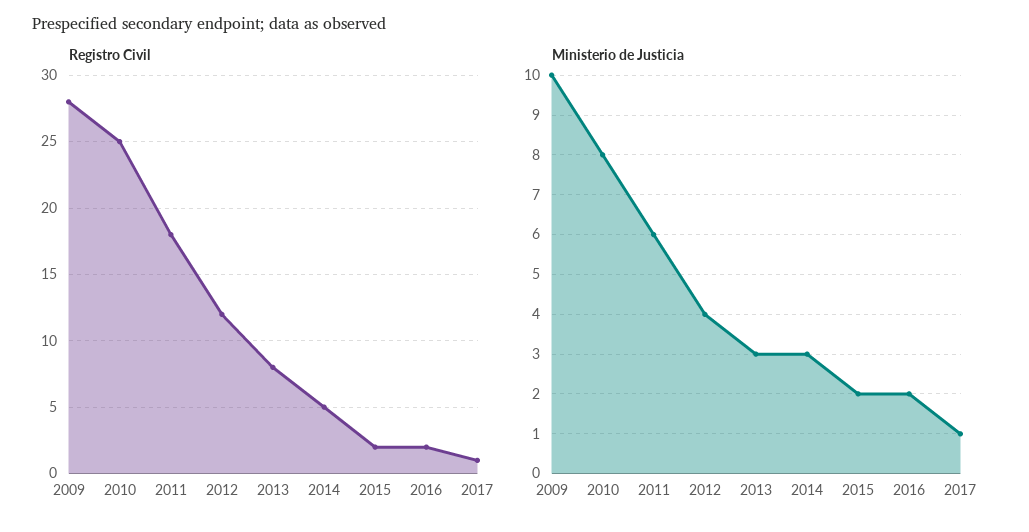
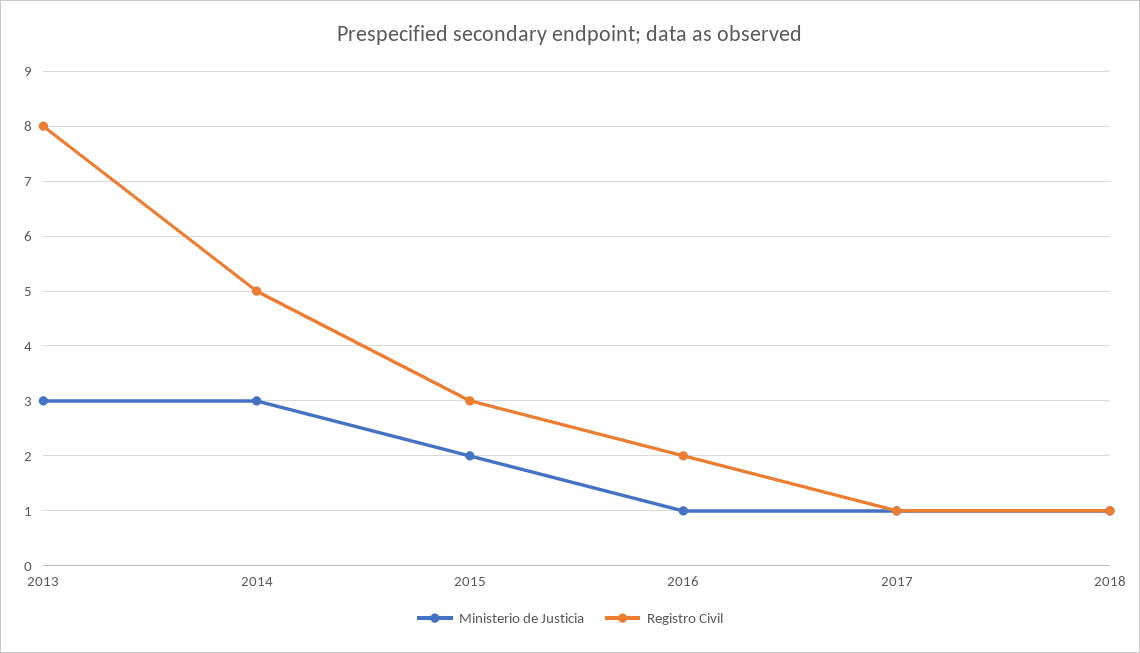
Registro Civil, 2009: 28 -> none
Registro Civil, 2010: 25 -> none
Registro Civil, 2011: 18 -> none
Registro Civil, 2012: 12 -> none
Registro Civil, 2015: 2 -> 3
Ministerio de Justicia, 2009: 10 -> none
Ministerio de Justicia, 2010: 8 -> none
Ministerio de Justicia, 2011: 6 -> none
Ministerio de Justicia, 2012: 4 -> none
Ministerio de Justicia, 2016: 2 -> 1
Ministerio de Justicia, 2018: none -> 1
Registro Civil, 2018: none -> 1

